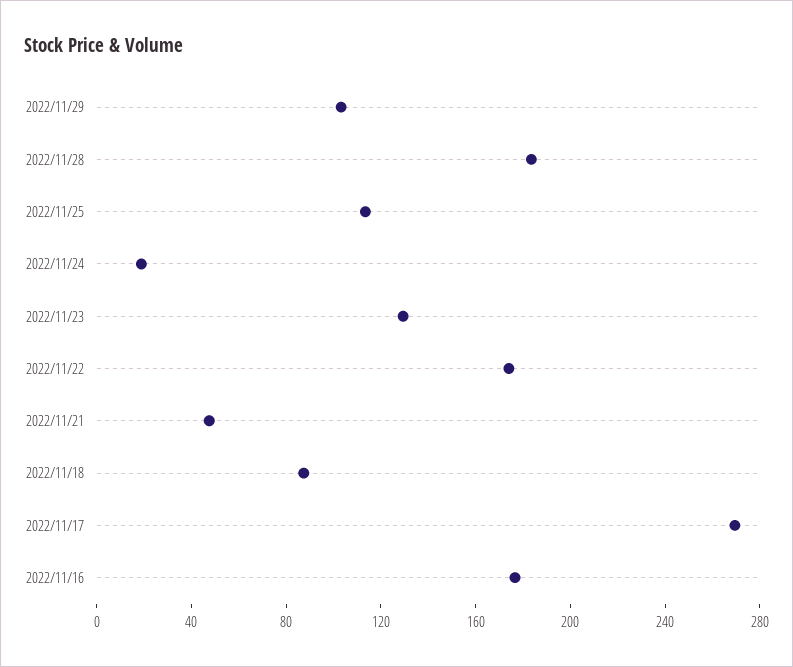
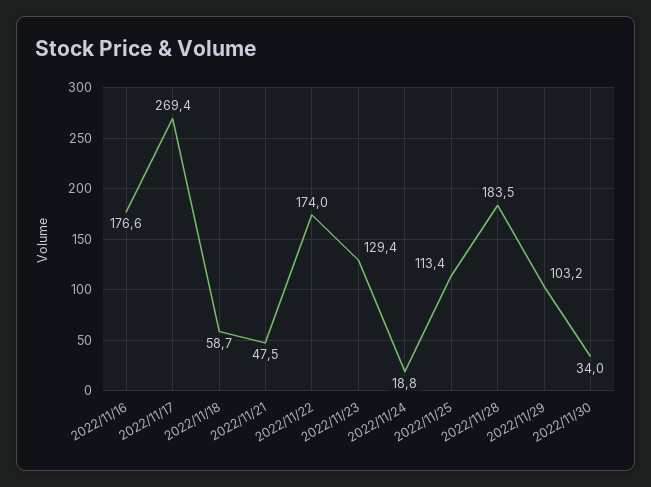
2022/11/18: 90 -> 58.7
2022/11/30: none -> 34

